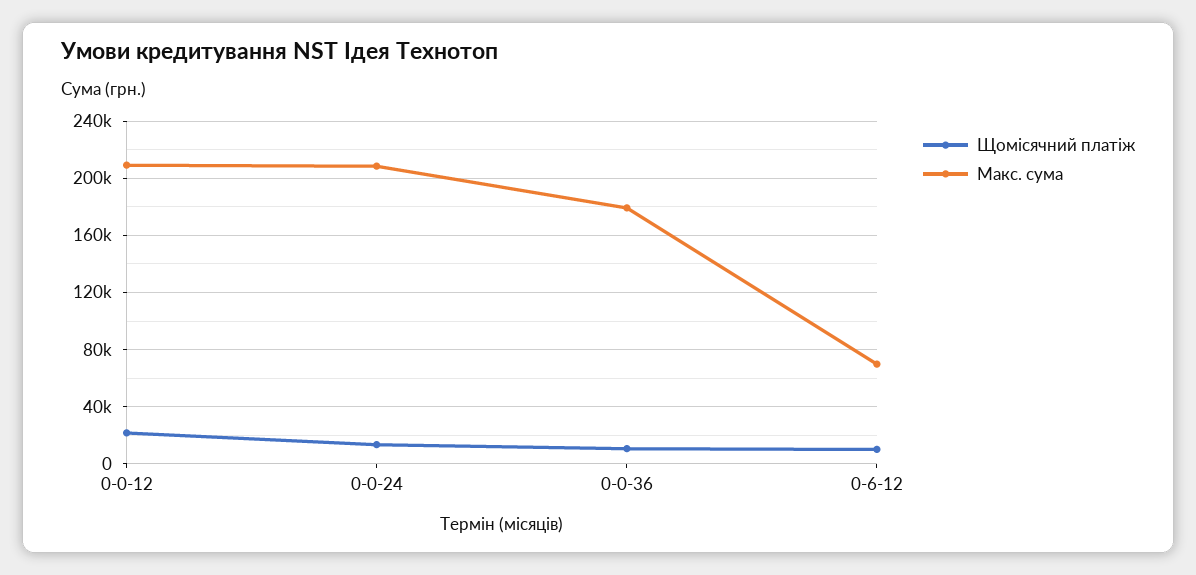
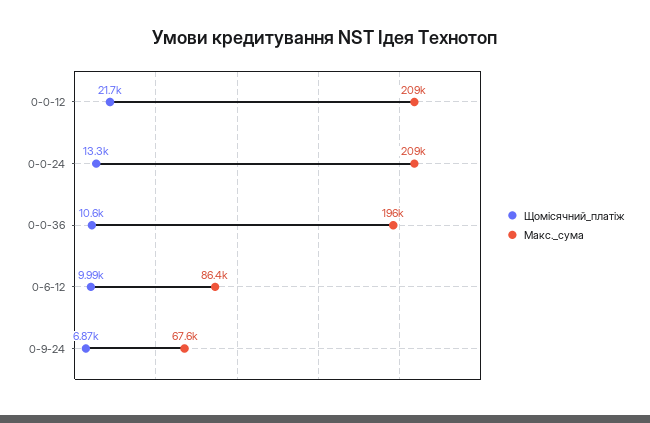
Макс. сума, 0-0-36: 180000 -> 196000
Макс. сума, 0-6-12: 70000 -> 86400
Щомісячний платіж, 0-9-24: none -> 6870
Макс. сума, 0-9-24: none -> 67600

